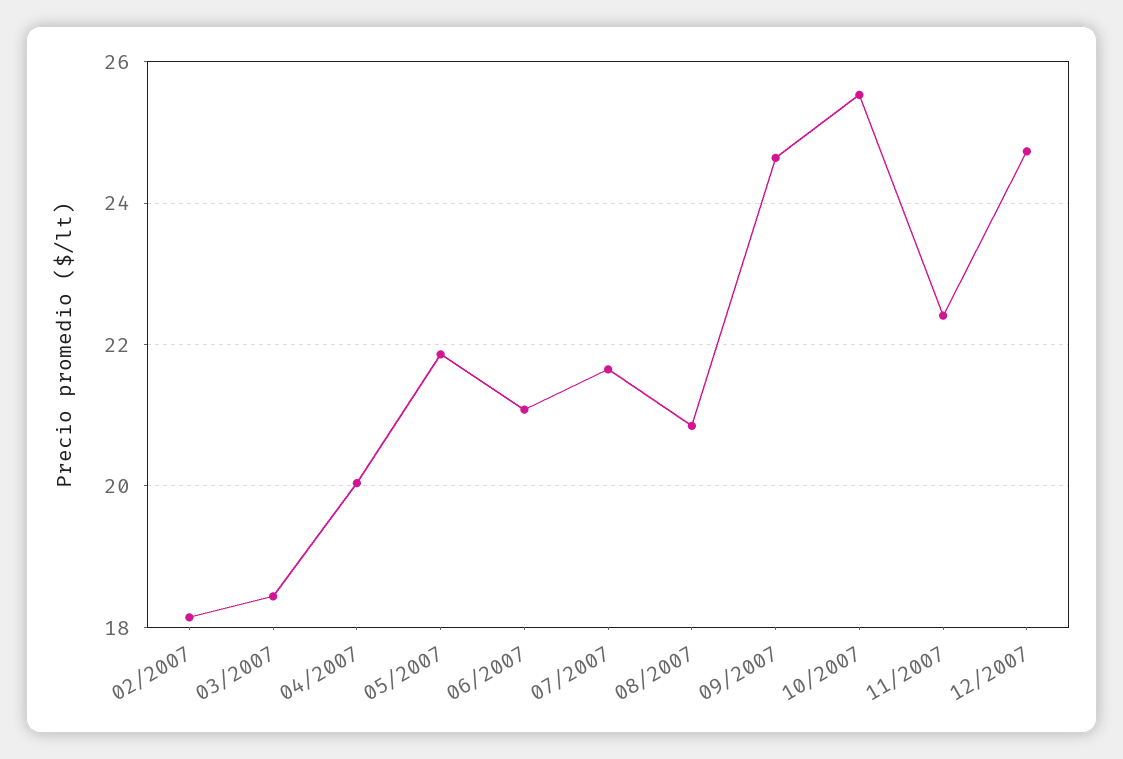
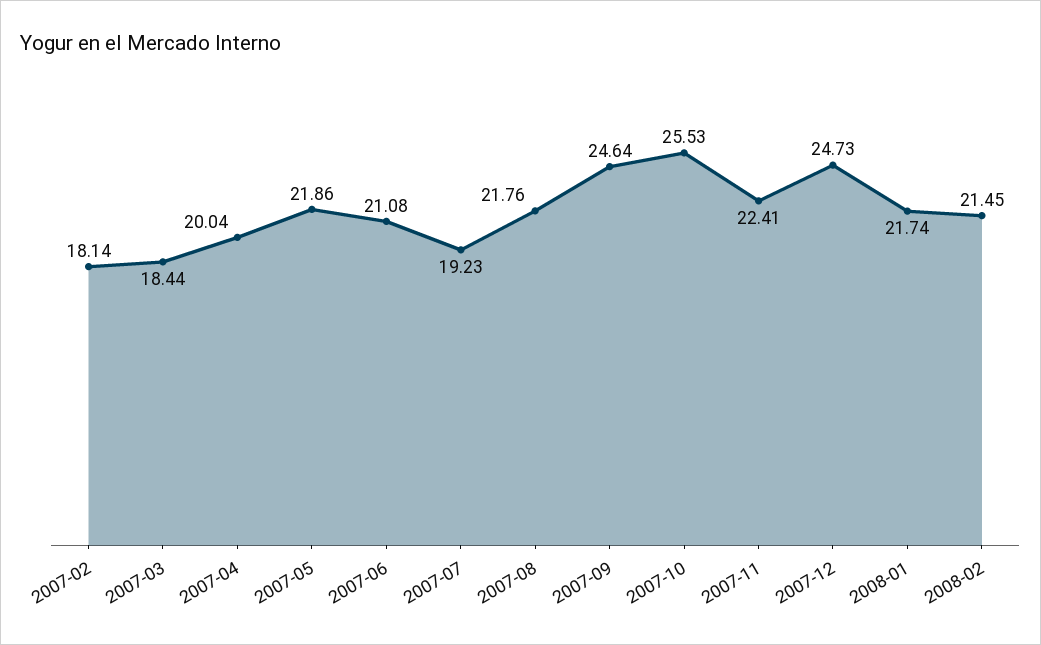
07/2007: 21.6 -> 19.23
08/2007: 20.8 -> 21.76
2008-01: none -> 21.74
2008-02: none -> 21.45

